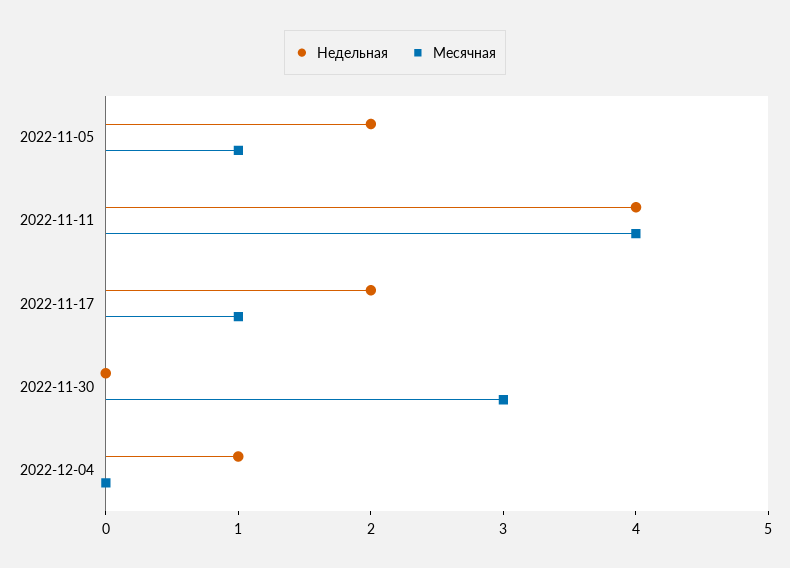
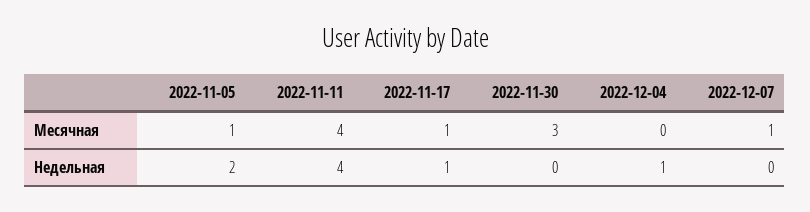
Недельная, 2022-11-17: 2 -> 1
Месячная, 2022-12-07: none -> 1
Недельная, 2022-12-07: none -> 0

